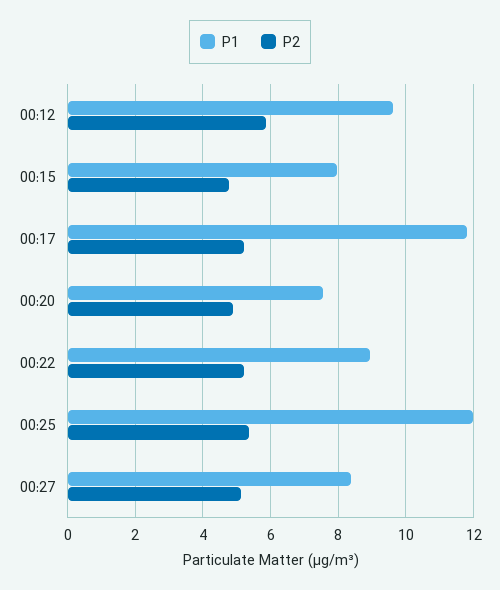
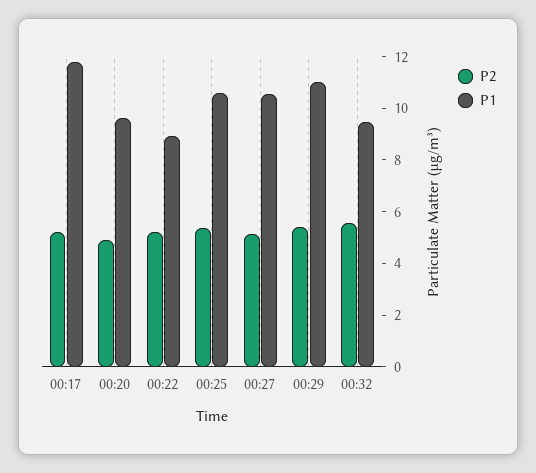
P1, 00:12: 9.6 -> none
P2, 00:12: 5.8 -> none
P1, 00:15: 8 -> none
P2, 00:15: 4.8 -> none
P1, 00:20: 7.6 -> 9.5
P1, 00:25: 12 -> 10.5
P1, 00:27: 8.4 -> 10.5
P2, 00:29: none -> 5.5
P1, 00:29: none -> 11
P2, 00:32: none -> 5.5
P1, 00:32: none -> 9.5

